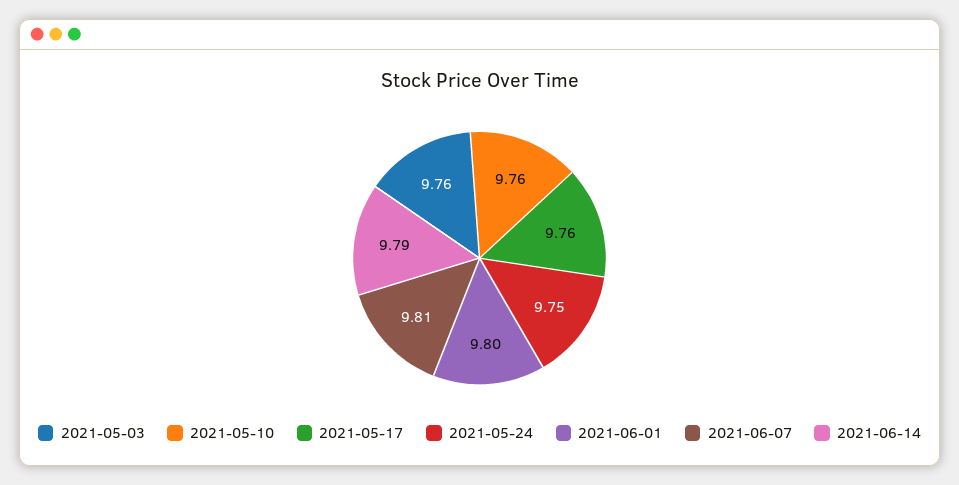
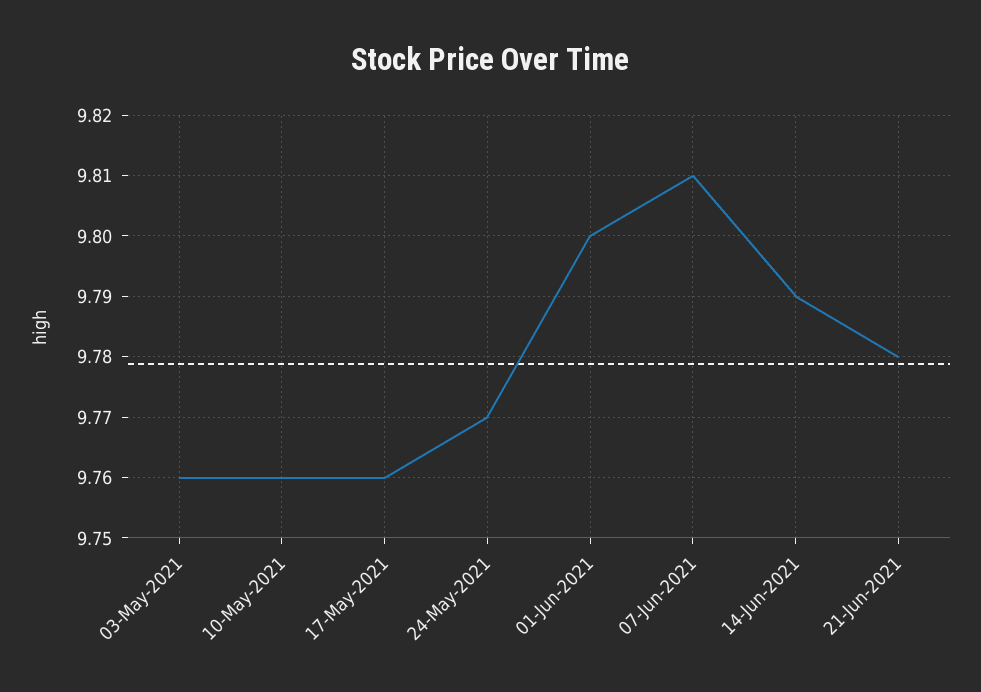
2021-05-24: 9.75 -> 9.77
21-Jun-2021: none -> 9.78

